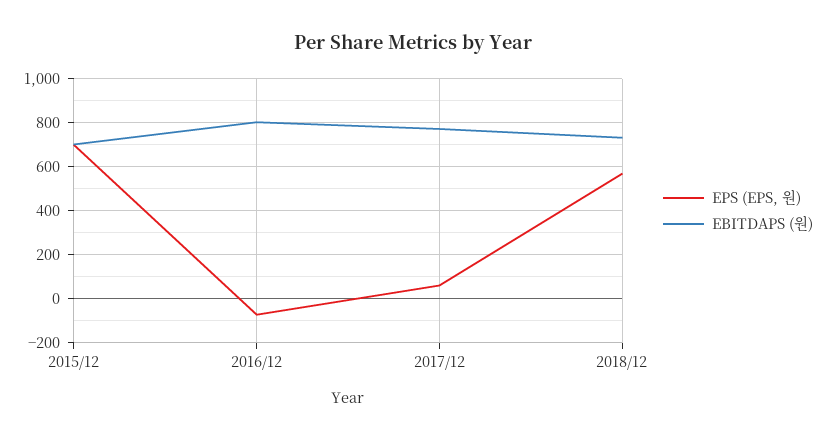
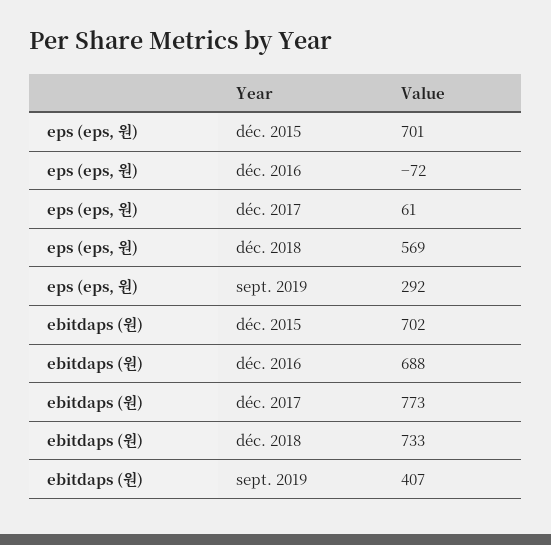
EBITDAPS (원), 2016/12: 800 -> 688
EPS (EPS, 원), sept. 2019: none -> 292
EBITDAPS (원), sept. 2019: none -> 407

